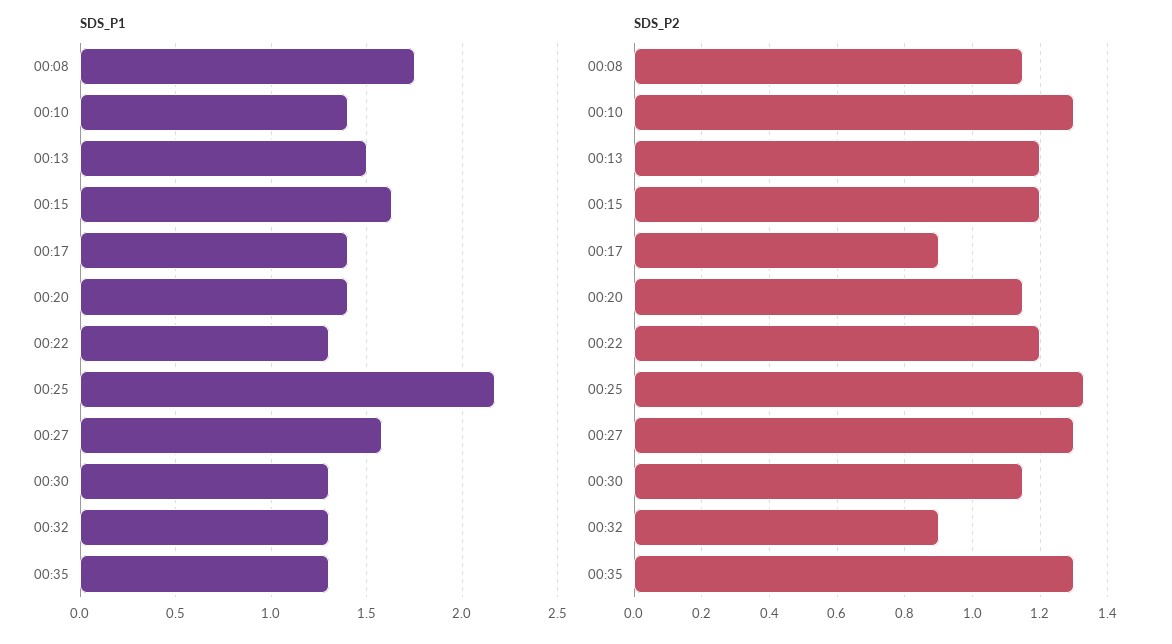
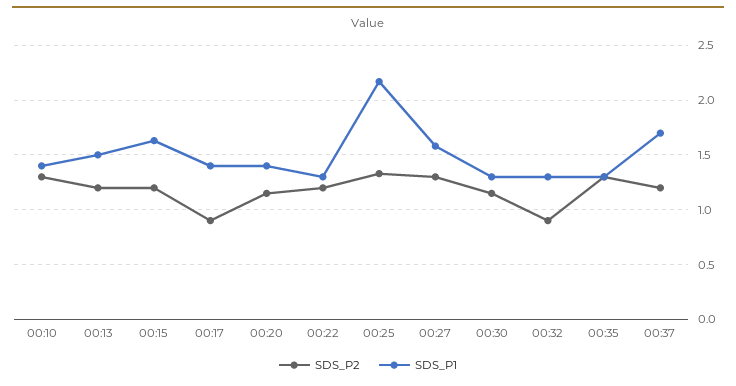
SDS_P1, 00:08: 1.75 -> none
SDS_P2, 00:08: 1.15 -> none
SDS_P2, 00:37: none -> 1.2
SDS_P1, 00:37: none -> 1.7

